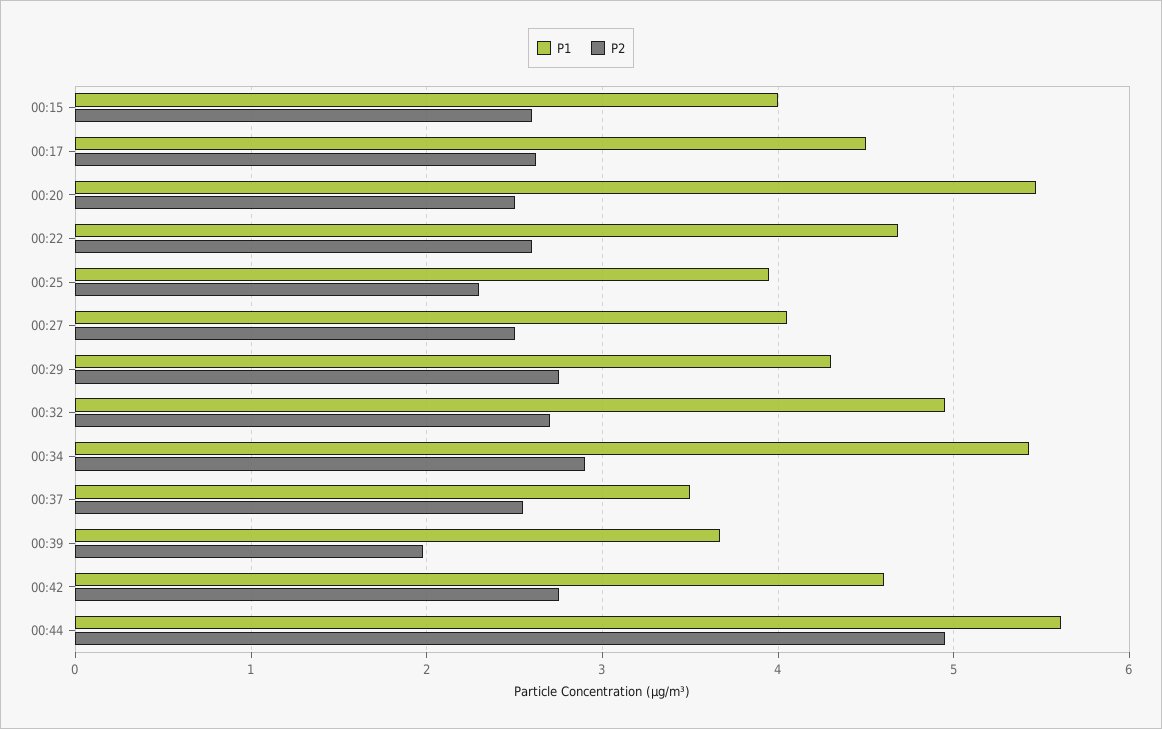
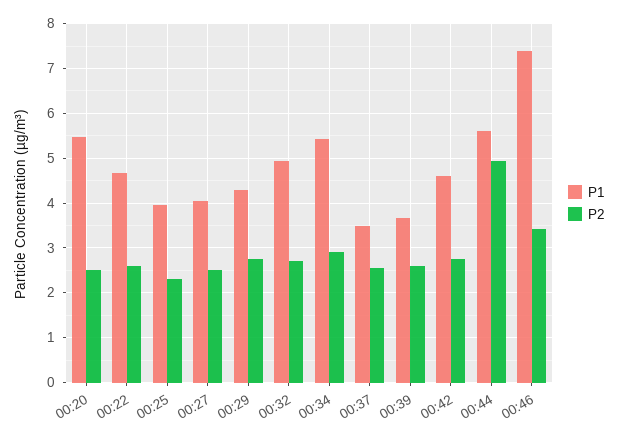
P1, 00:15: 4 -> none
P2, 00:15: 2.6 -> none
P1, 00:17: 4.5 -> none
P2, 00:17: 2.6 -> none
P2, 00:39: 2 -> 2.6
P1, 00:46: none -> 7.4
P2, 00:46: none -> 3.4

